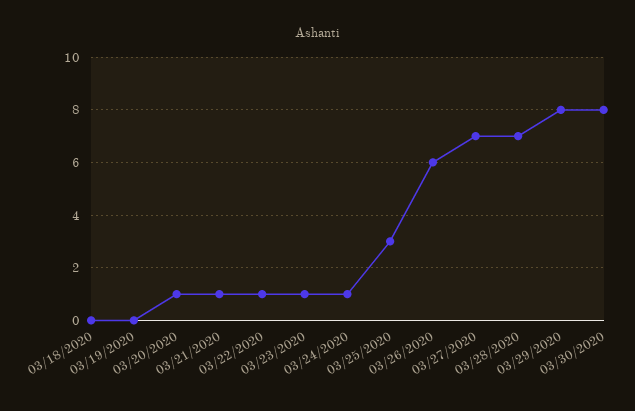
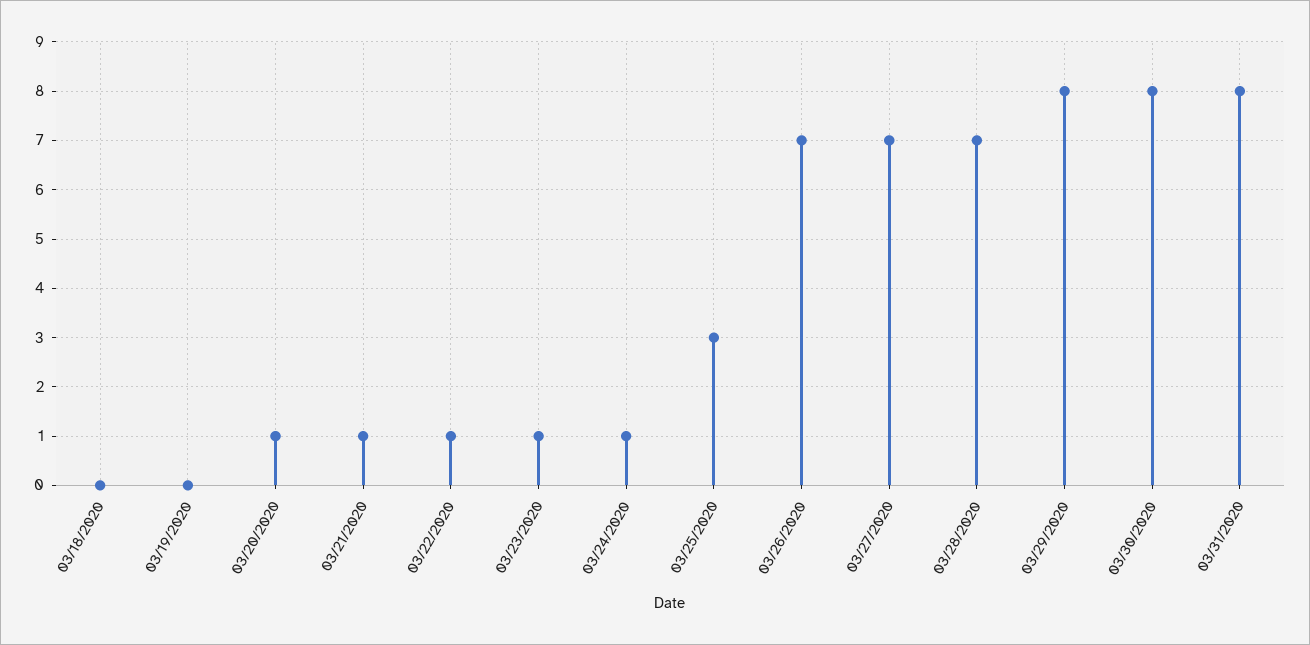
03/26/2020: 6 -> 7
03/31/2020: none -> 8

